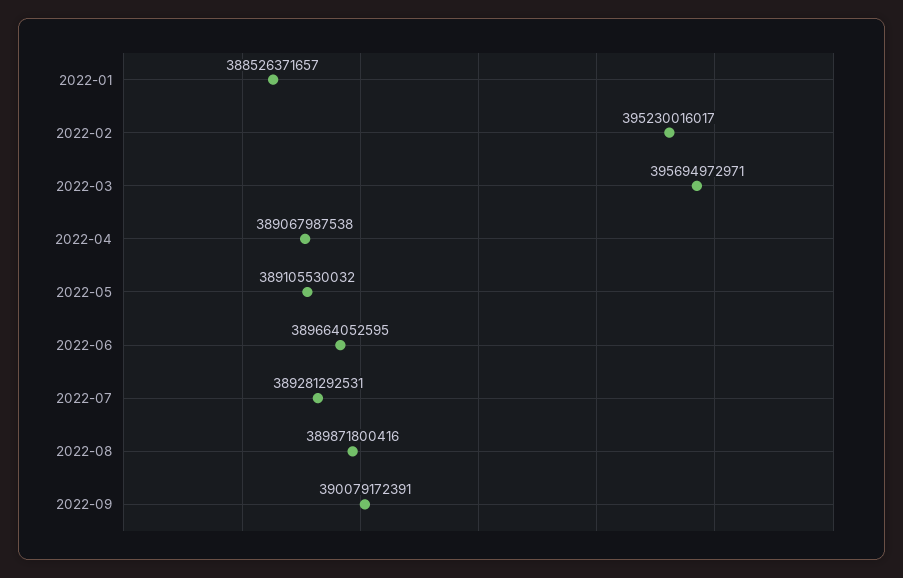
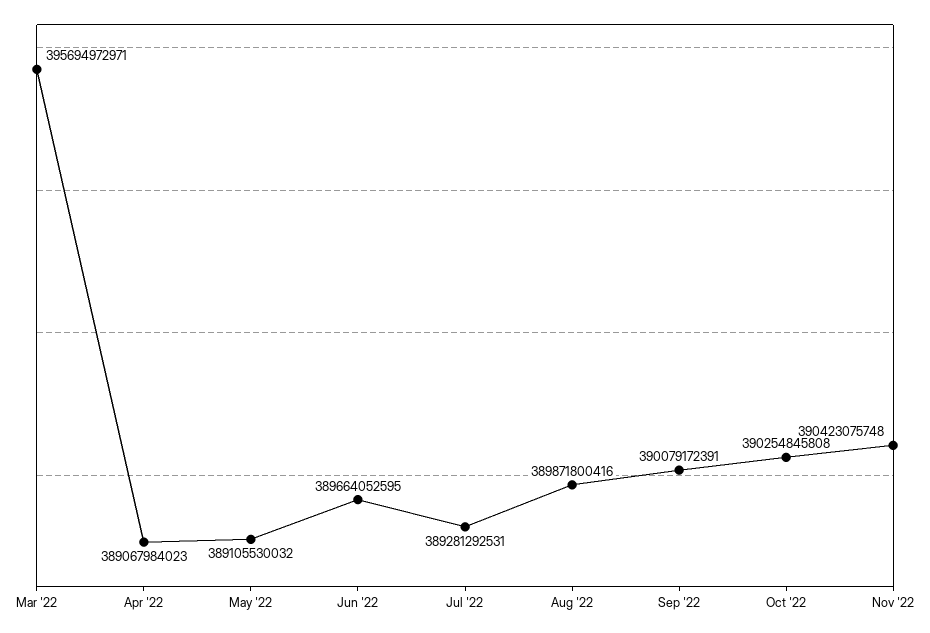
2022-01: 388526371657 -> none
2022-02: 395230016017 -> none
2022-04: 389067987538 -> 389067984023
Oct '22: none -> 390254845808
Nov '22: none -> 390423075748

